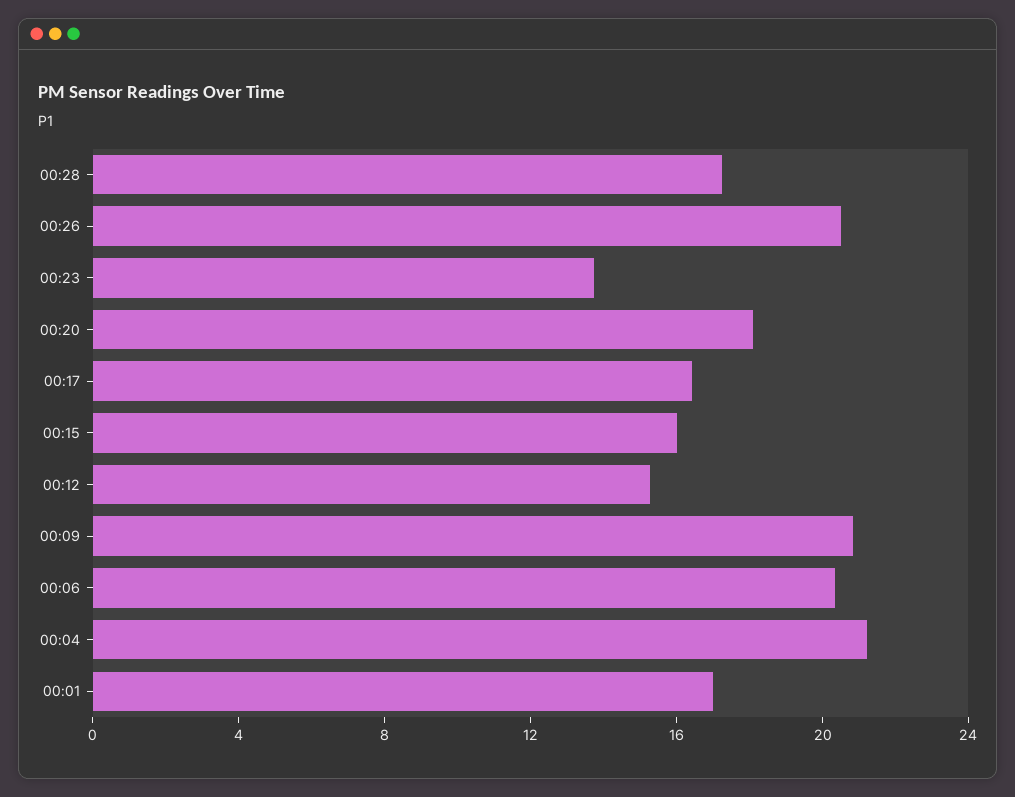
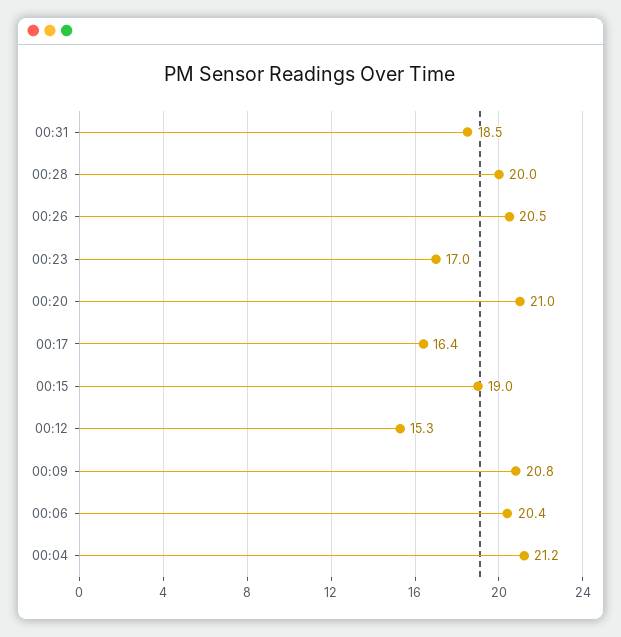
00:28: 17 -> 20
00:23: 14 -> 17
00:20: 18 -> 21
00:15: 16 -> 19
00:01: 17 -> none
00:31: none -> 18.5

